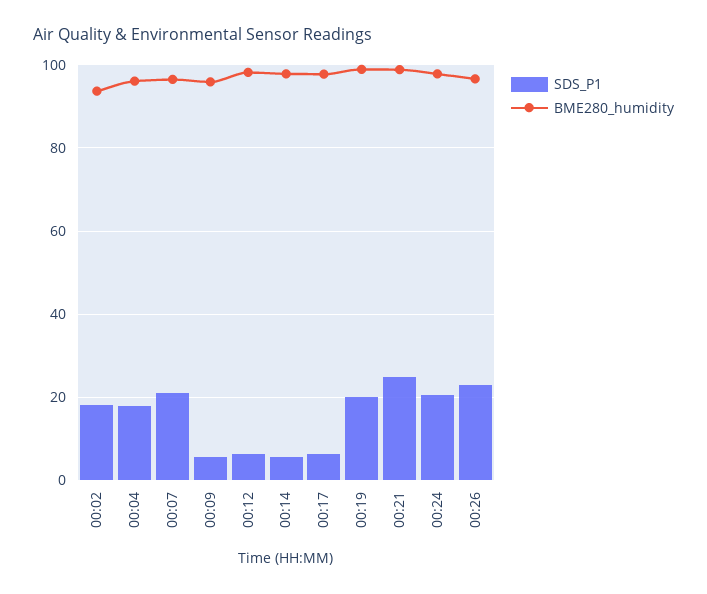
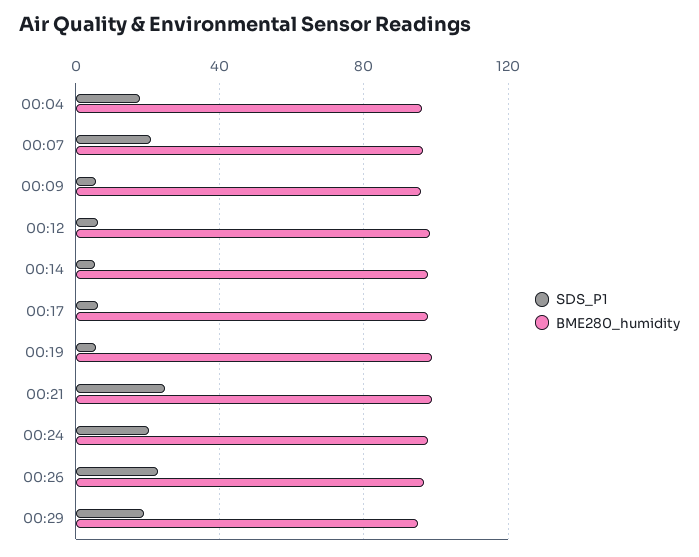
SDS_P1, 00:02: 18 -> none
BME280_humidity, 00:02: 94 -> none
SDS_P1, 00:19: 20 -> 5
SDS_P1, 00:29: none -> 20
BME280_humidity, 00:29: none -> 95

